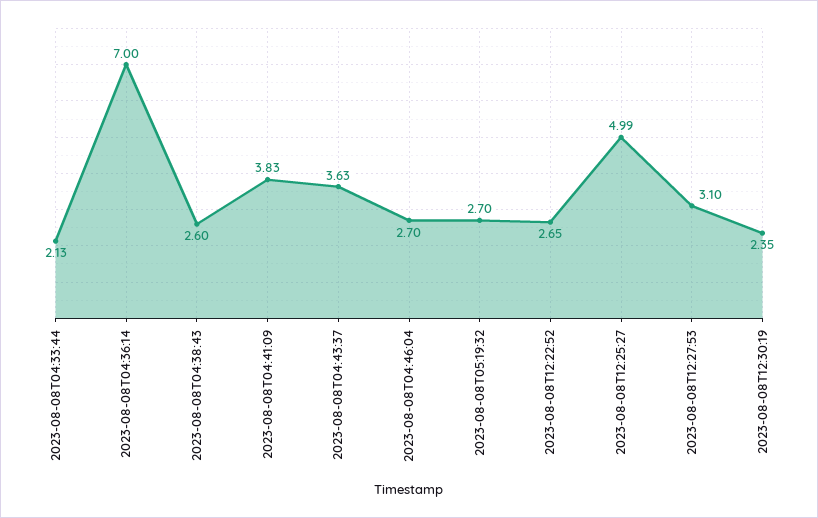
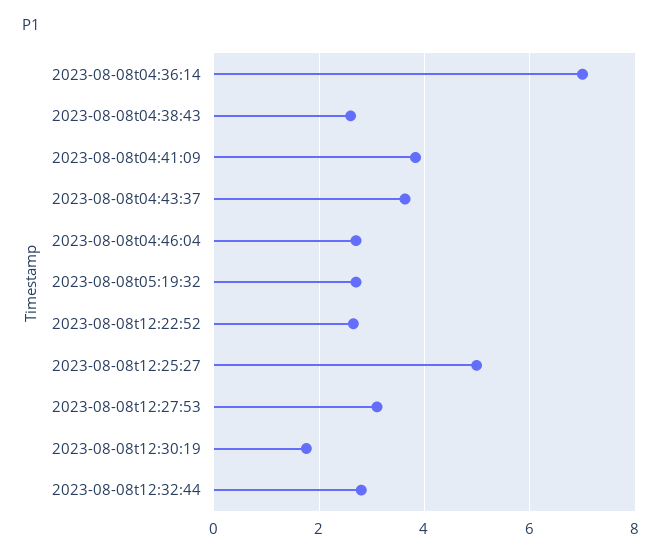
2023-08-08T04:33:44: 2.13 -> none
2023-08-08T12:30:19: 2.35 -> 1.8
2023-08-08t12:32:44: none -> 2.8

